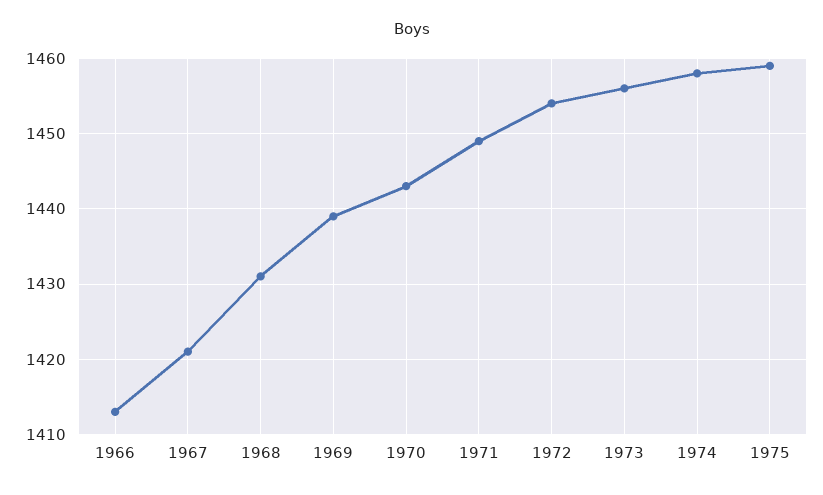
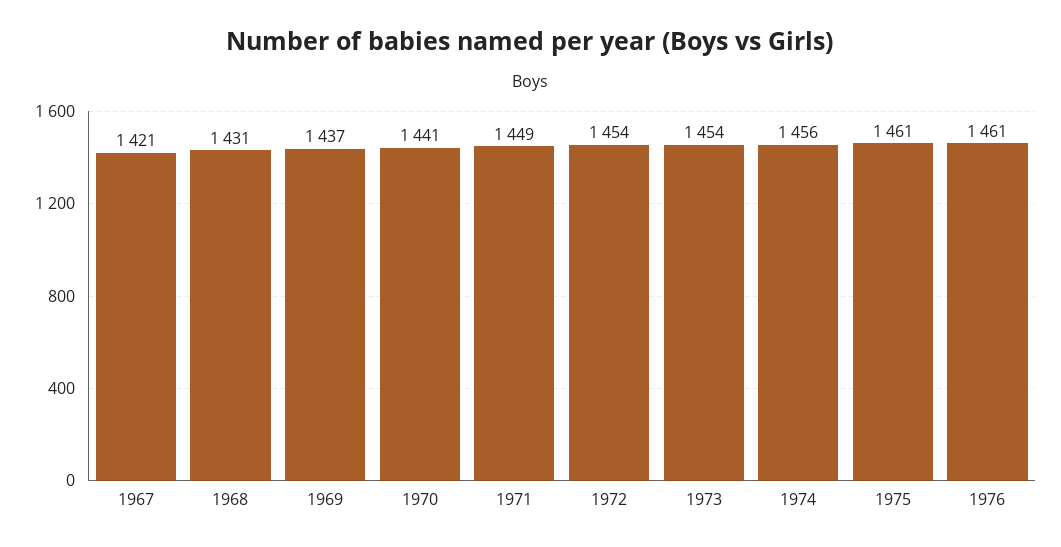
1966: 1413 -> none
1969: 1439 -> 1437
1970: 1443 -> 1441
1973: 1456 -> 1454
1974: 1458 -> 1456
1975: 1459 -> 1461
1976: none -> 1461

